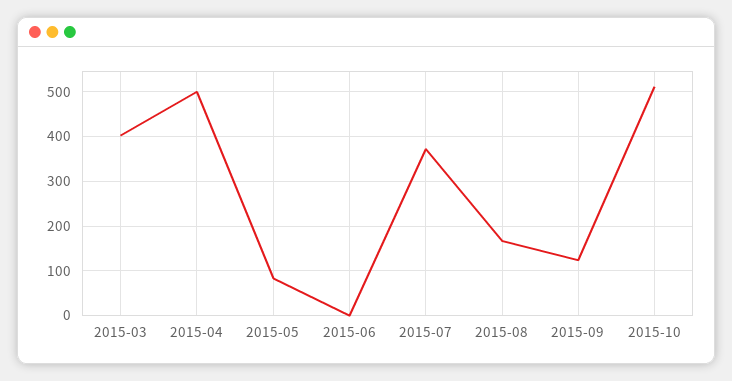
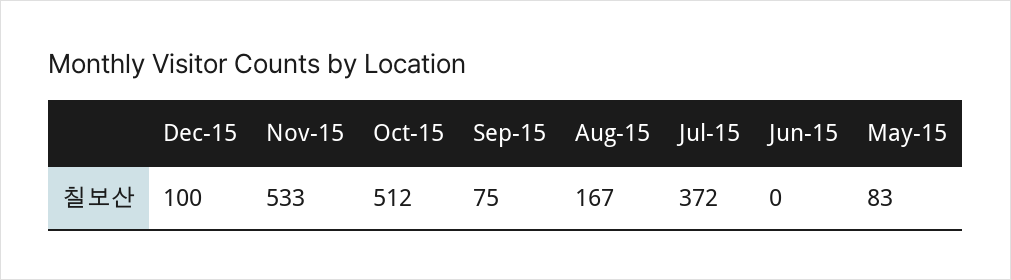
2015-03: 400 -> none
2015-04: 500 -> none
2015-09: 120 -> 75
Dec-15: none -> 100
Nov-15: none -> 533

